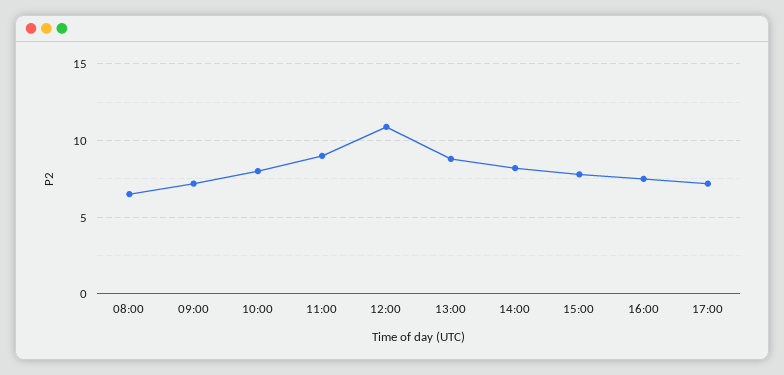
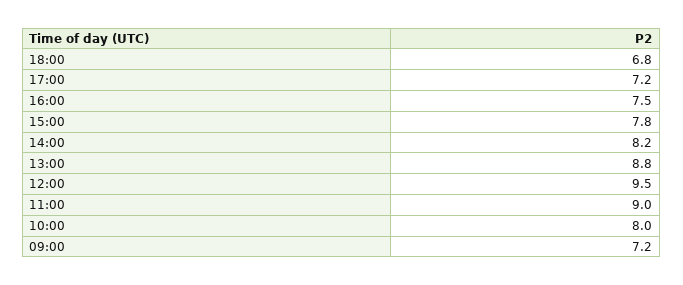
08:00: 6.5 -> none
12:00: 11 -> 9.5
18:00: none -> 6.8

